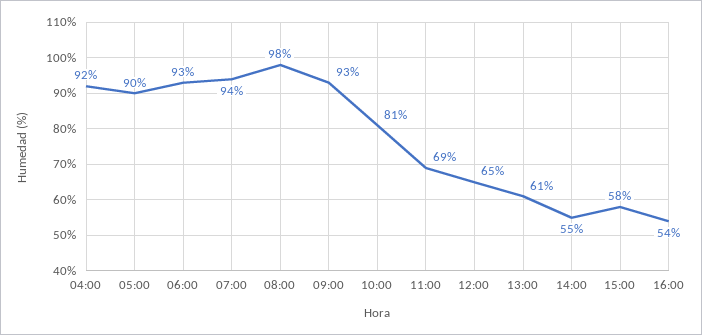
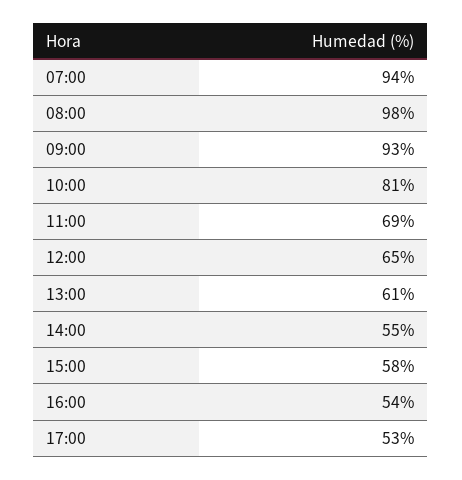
04:00: 92 -> none
05:00: 90 -> none
06:00: 93 -> none
17:00: none -> 53

